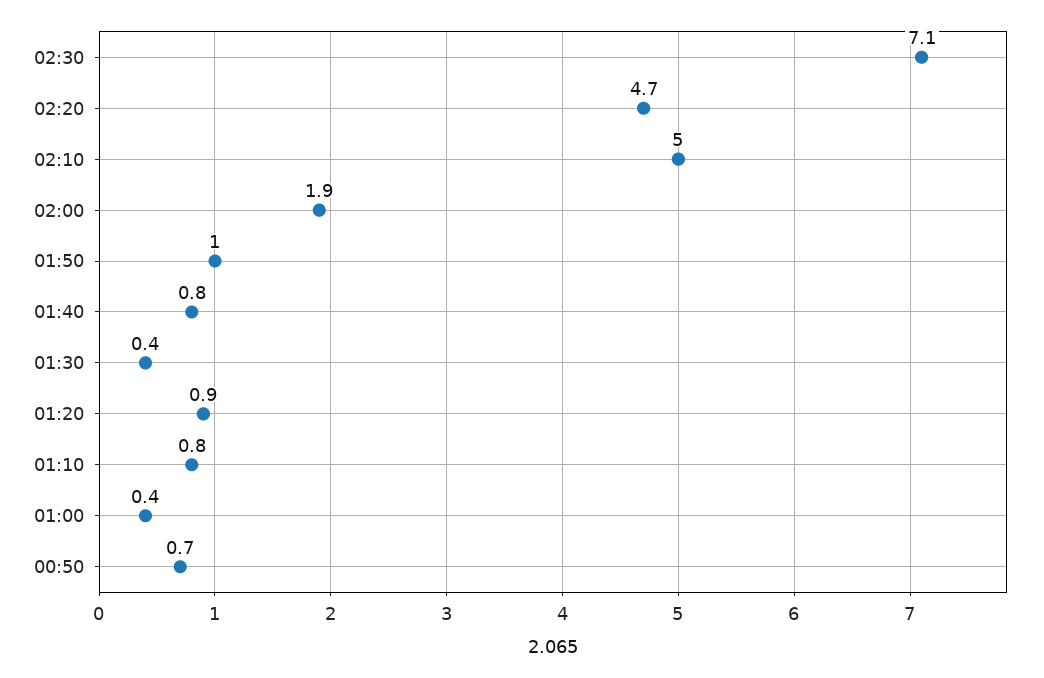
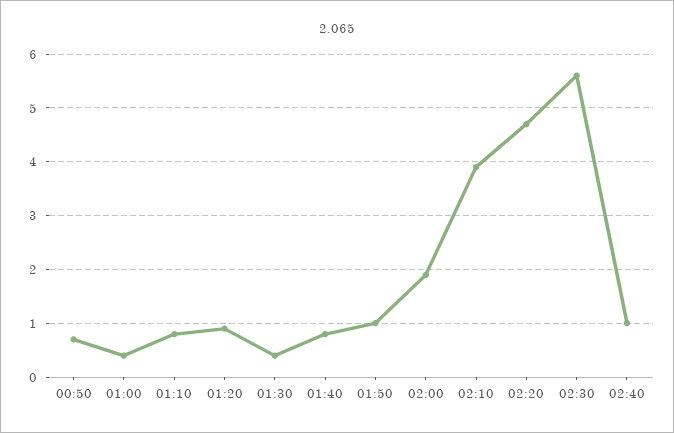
02:30: 7.1 -> 5.5
02:10: 5 -> 4
02:40: none -> 1

